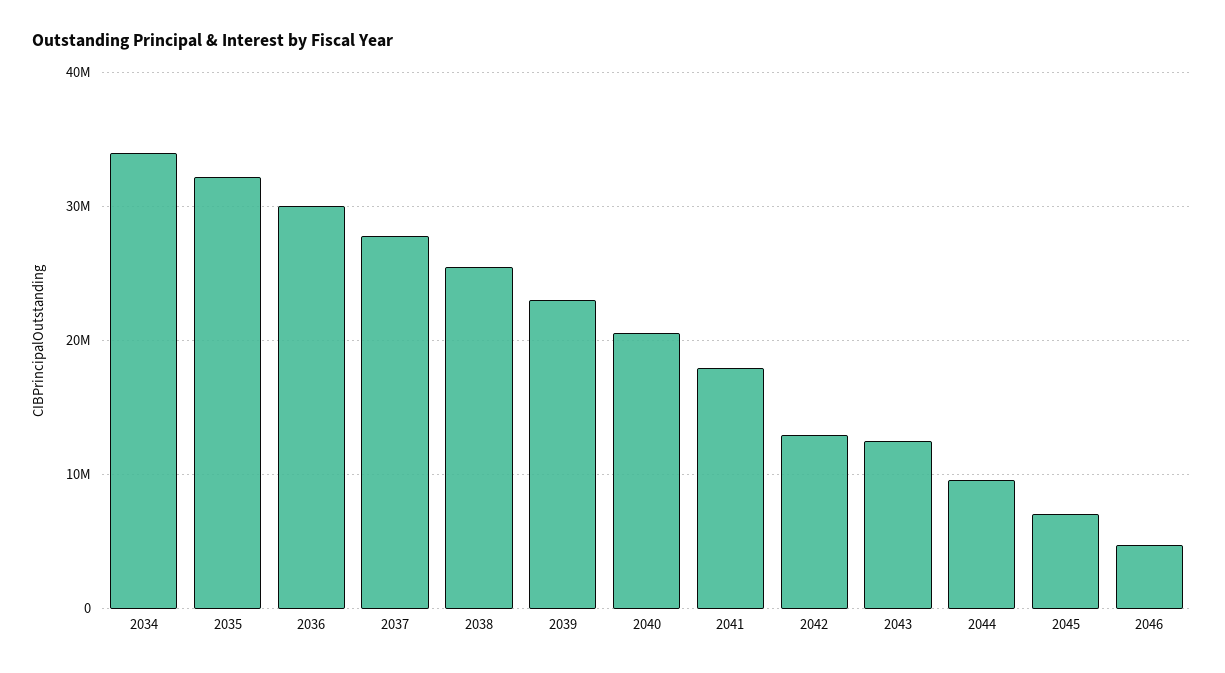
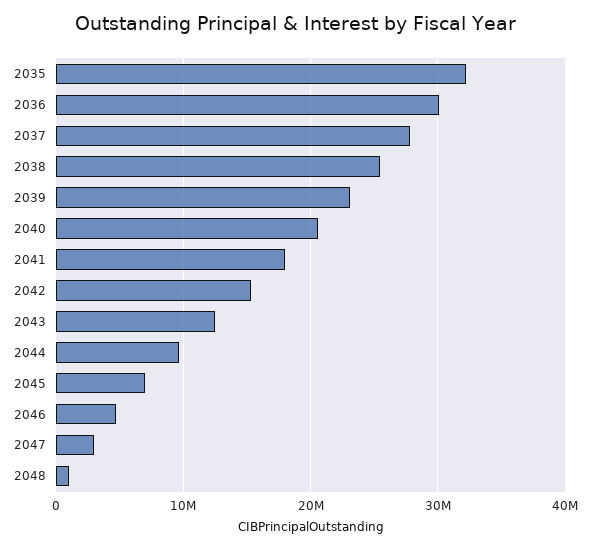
2034: 34000000 -> none
2042: 13000000 -> 15000000
2047: none -> 3000000
2048: none -> 1000000

